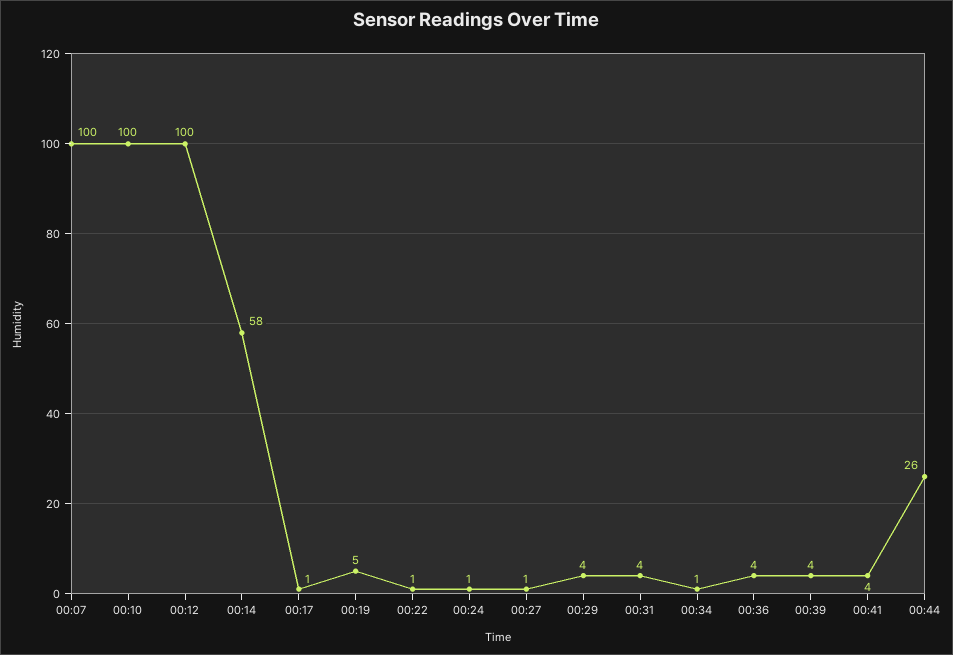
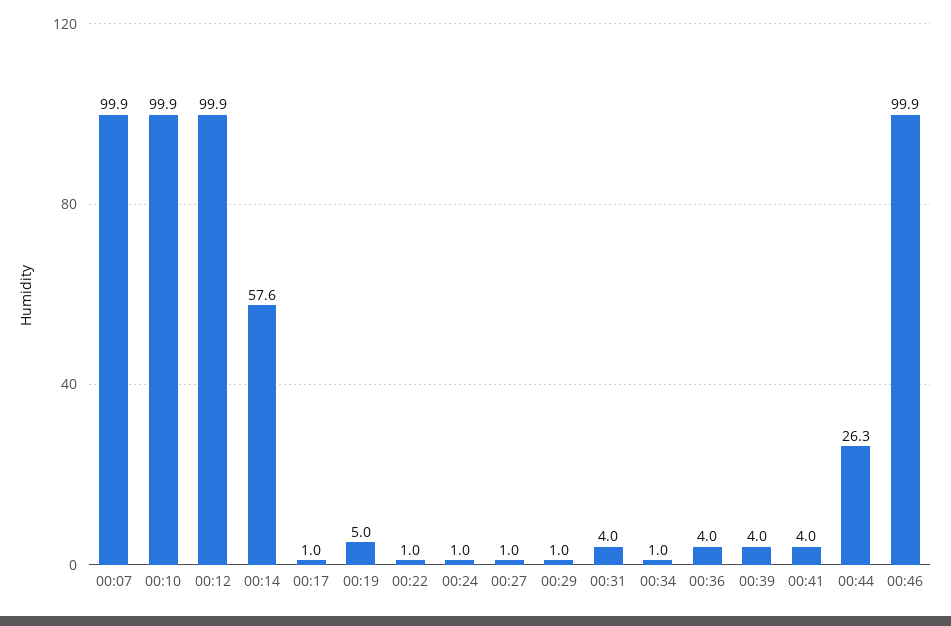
00:29: 4 -> 1
00:46: none -> 99.9

